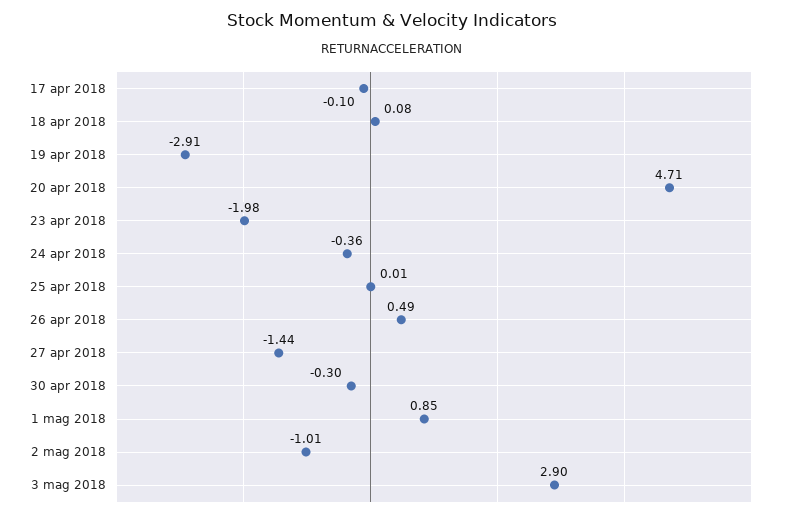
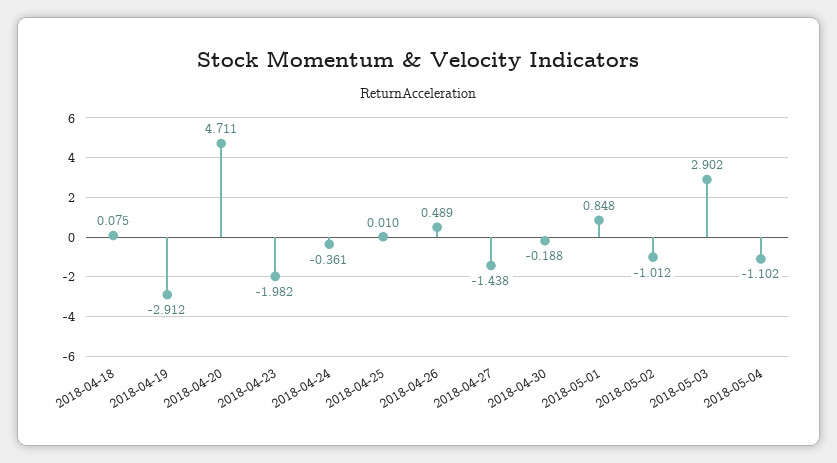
17 apr 2018: -0.1 -> none
30 apr 2018: -0.3 -> -0.188
2018-05-04: none -> -1.102

